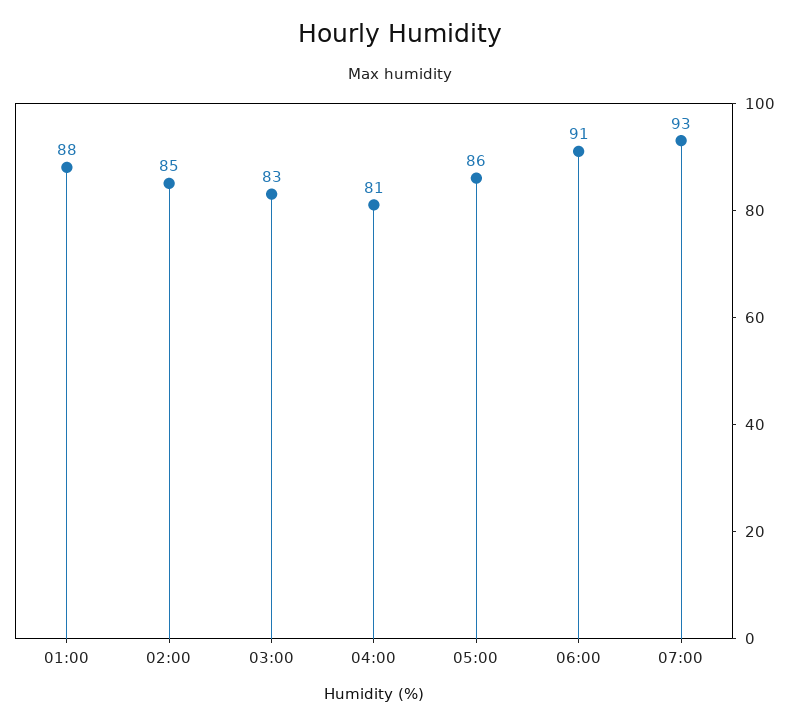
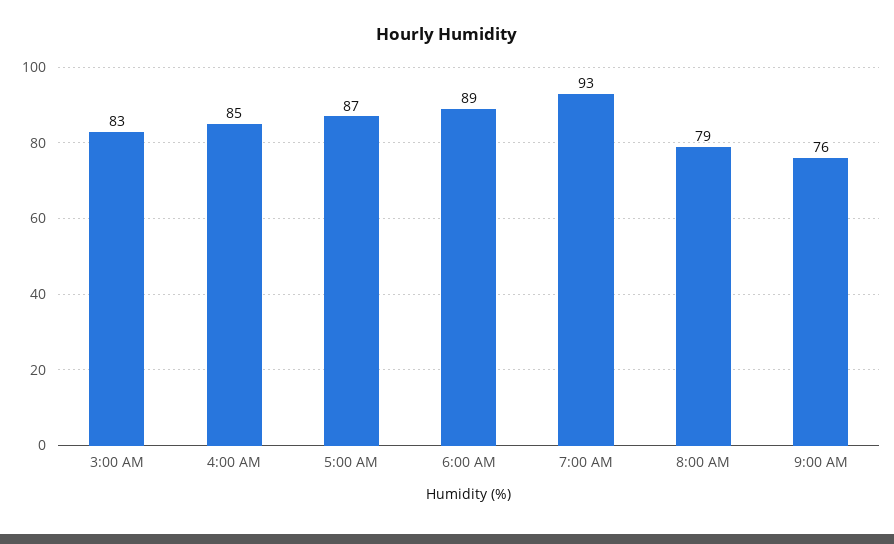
01:00: 88 -> none
02:00: 85 -> none
04:00: 81 -> 85
05:00: 86 -> 87
06:00: 91 -> 89
8:00 AM: none -> 79
9:00 AM: none -> 76

